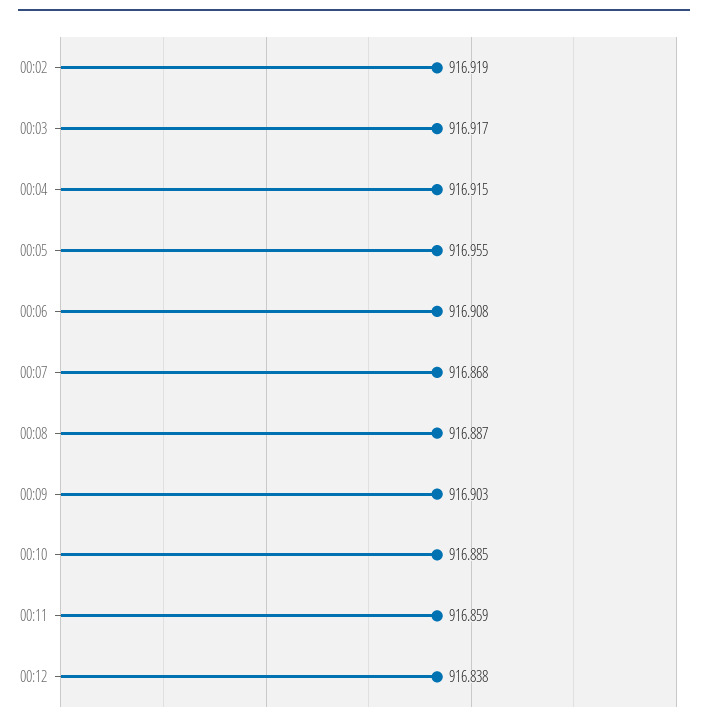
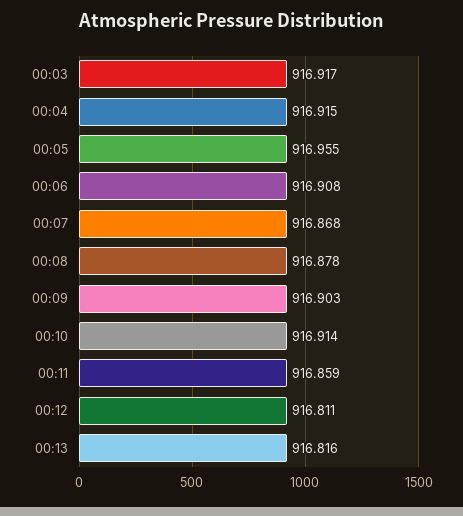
00:02: 916.919 -> none
00:08: 916.887 -> 916.878
00:10: 916.885 -> 916.914
00:12: 916.838 -> 916.811
00:13: none -> 916.816

